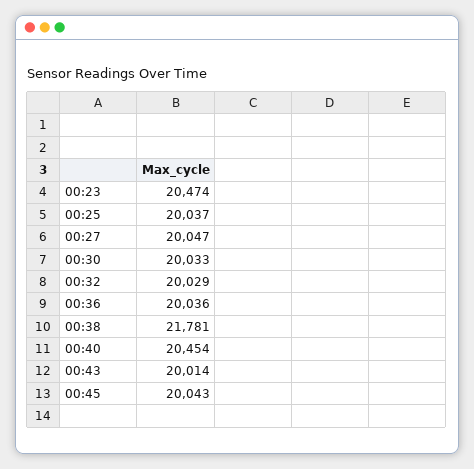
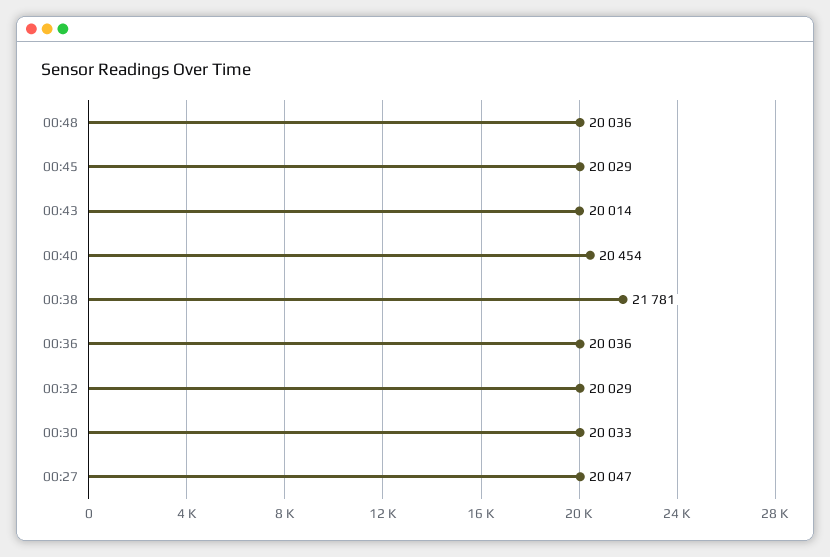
00:23: 20474 -> none
00:25: 20037 -> none
00:45: 20043 -> 20029
00:48: none -> 20036

